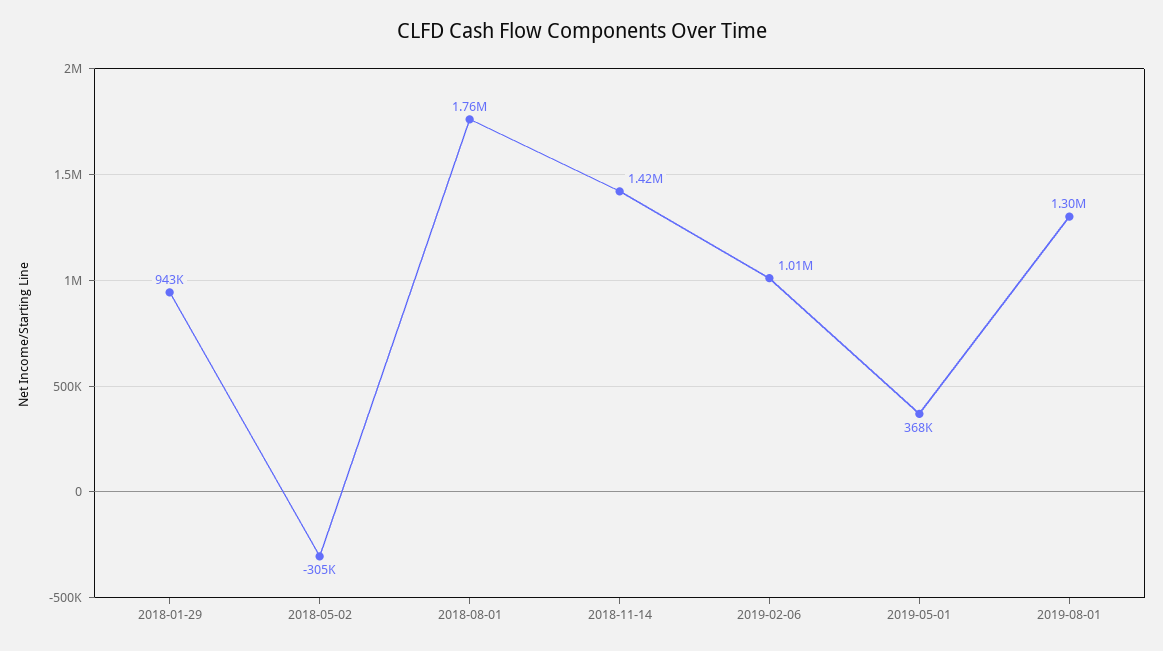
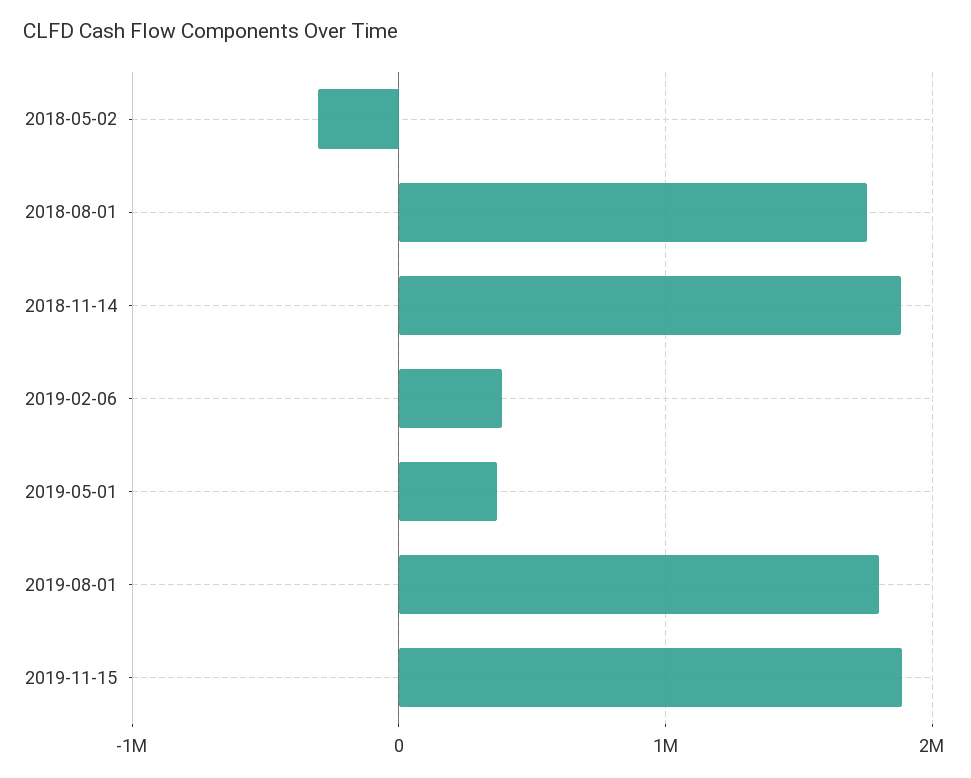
2018-01-29: 943000 -> none
2018-11-14: 1420000 -> 1900000
2019-02-06: 1010000 -> 400000
2019-08-01: 1300000 -> 1800000
2019-11-15: none -> 1900000

